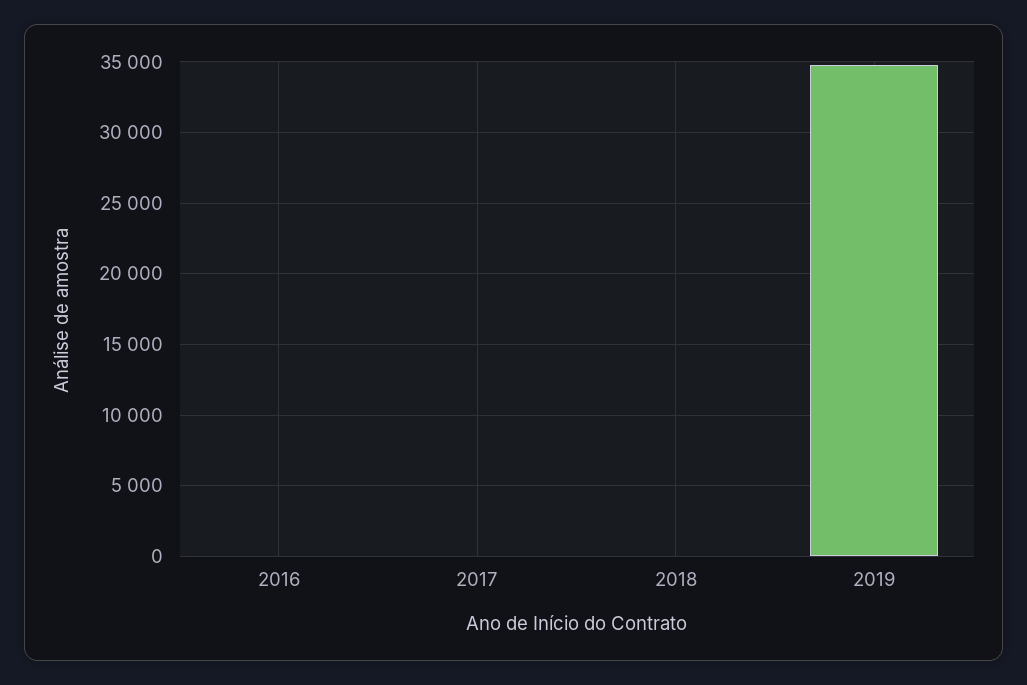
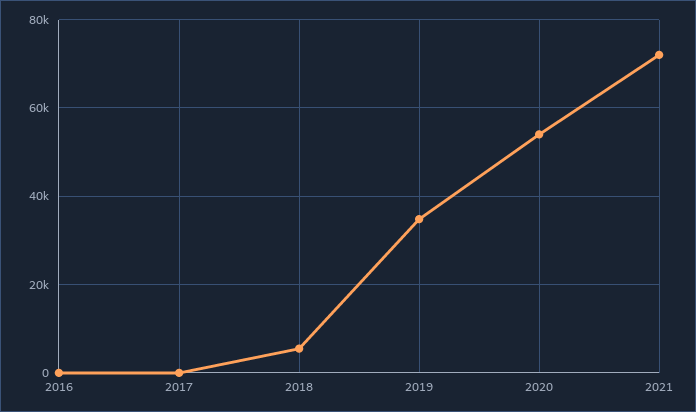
2018: 0 -> 6000
2020: none -> 54000
2021: none -> 72000

